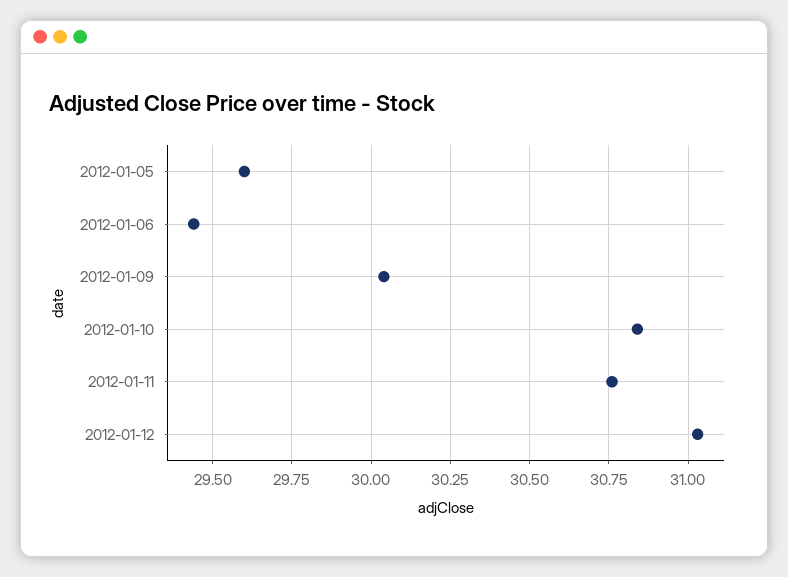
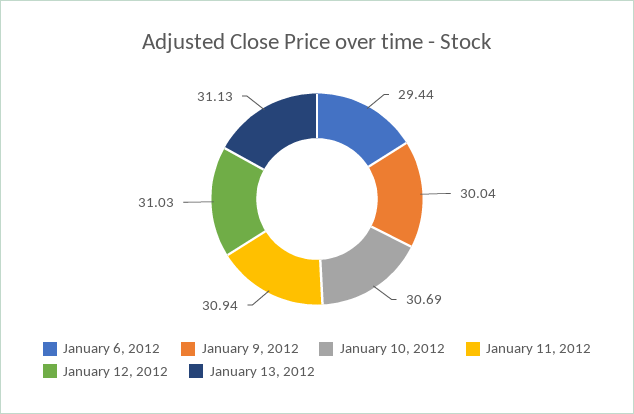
2012-01-05: 29.6 -> none
2012-01-10: 30.85 -> 30.69
2012-01-11: 30.75 -> 30.94
January 13, 2012: none -> 31.13

